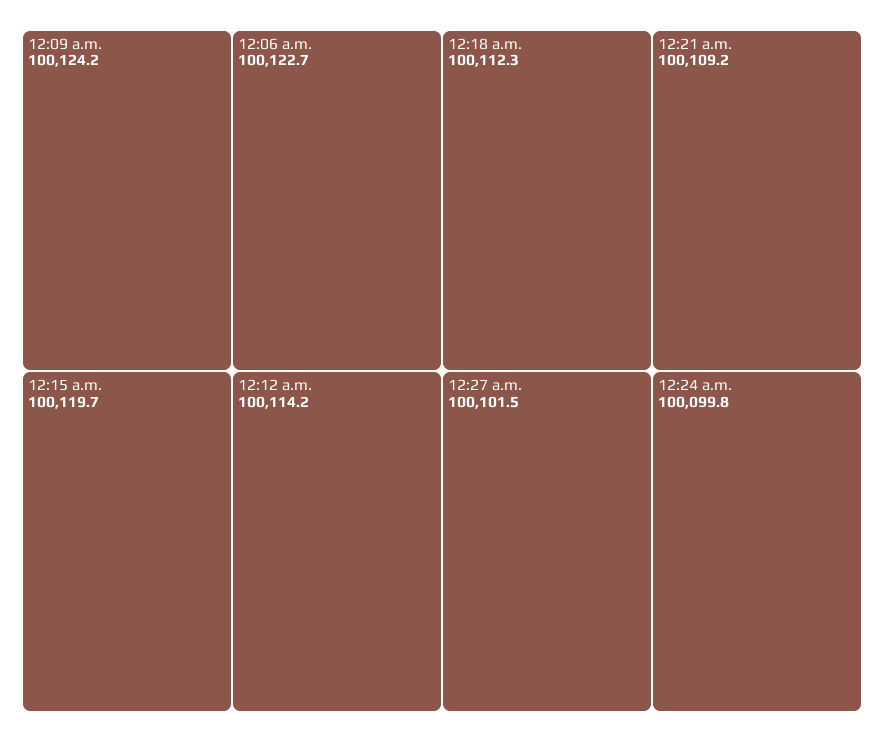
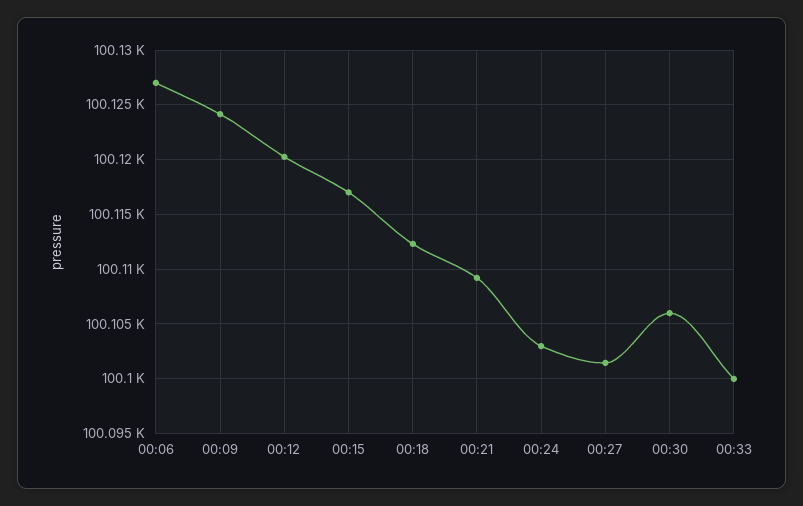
12:06 a.m.: 100122.7 -> 100127
12:15 a.m.: 100119.7 -> 100117
12:12 a.m.: 100114.2 -> 100120
12:24 a.m.: 100099.8 -> 100103
00:30: none -> 100106
00:33: none -> 100100

